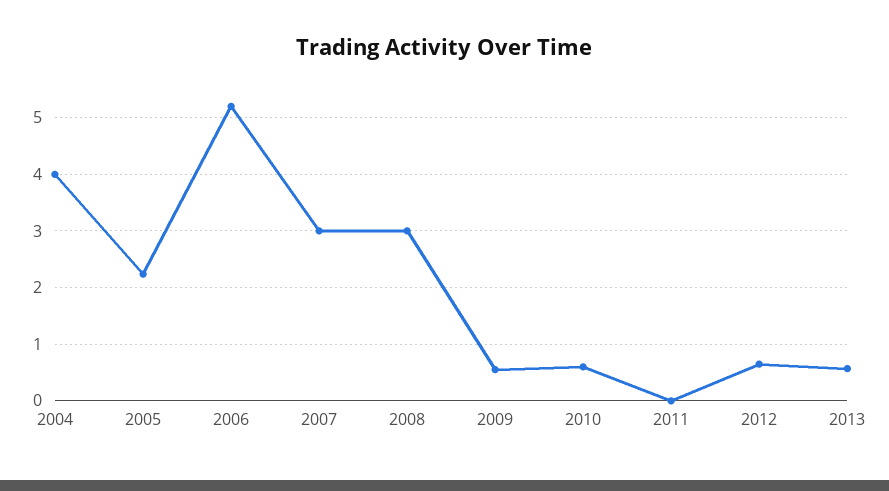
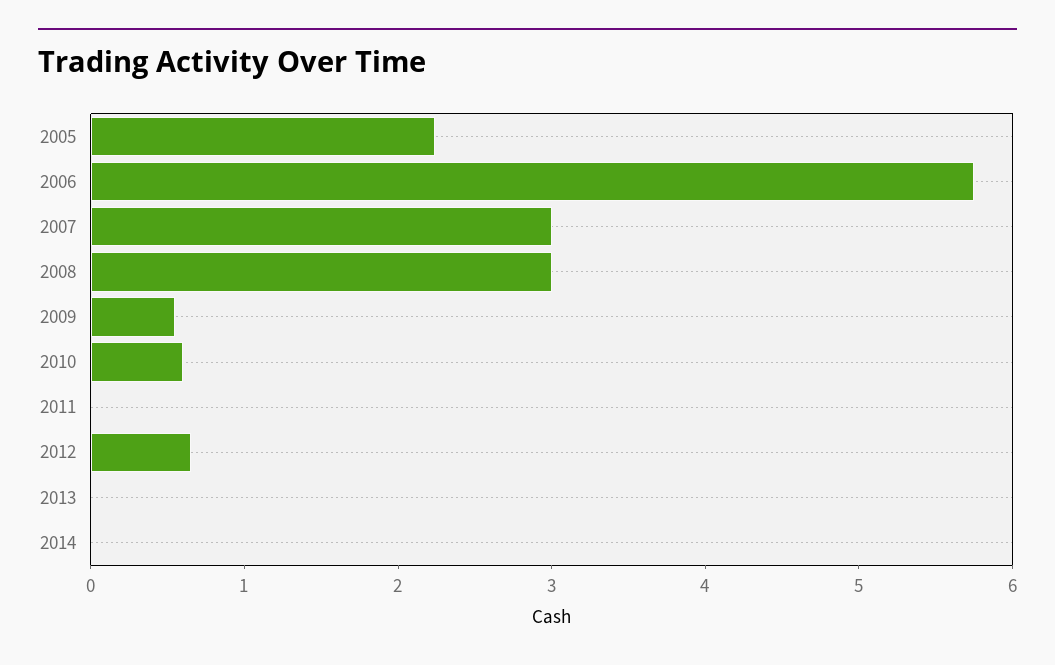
2004: 4 -> none
2006: 5.2 -> 5.8
2013: 0.6 -> 0
2014: none -> 0

